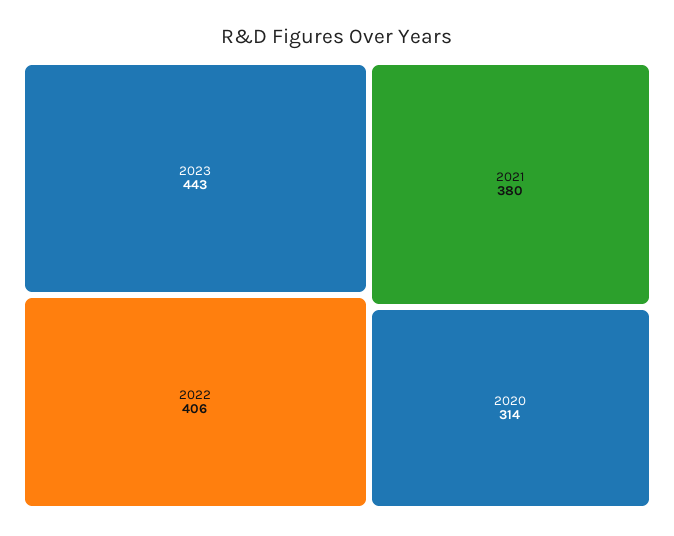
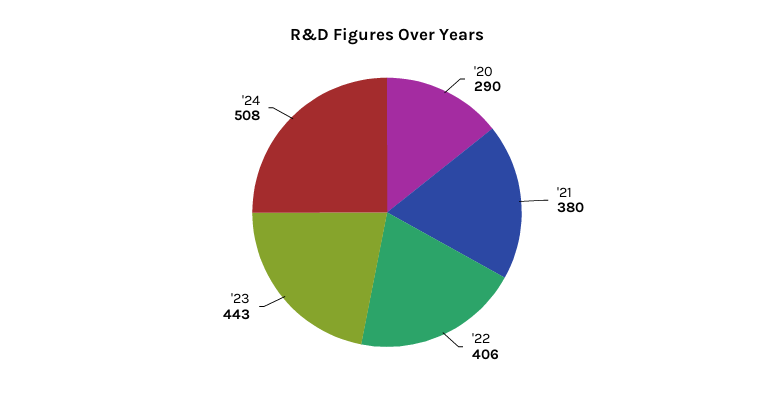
2020: 314 -> 290
'24: none -> 508

